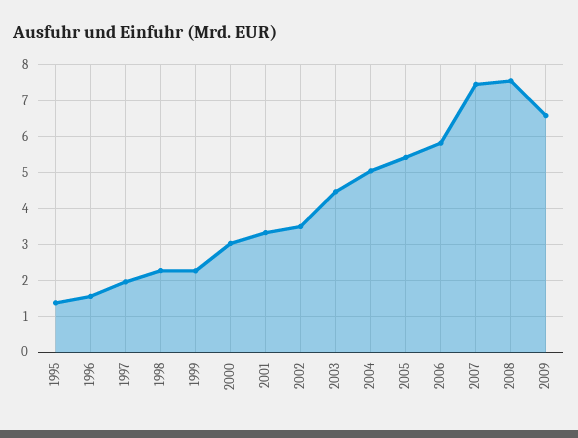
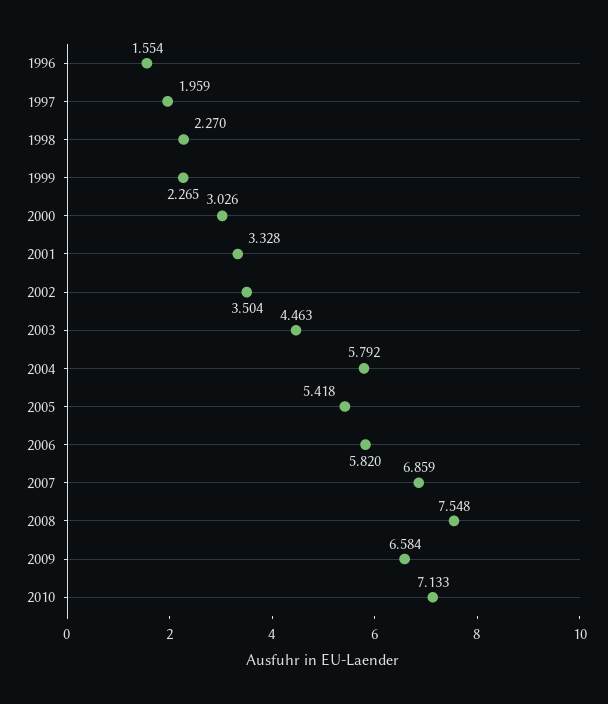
1995: 1.4 -> none
2004: 5 -> 5.792
2007: 7.4 -> 6.859
2010: none -> 7.133

